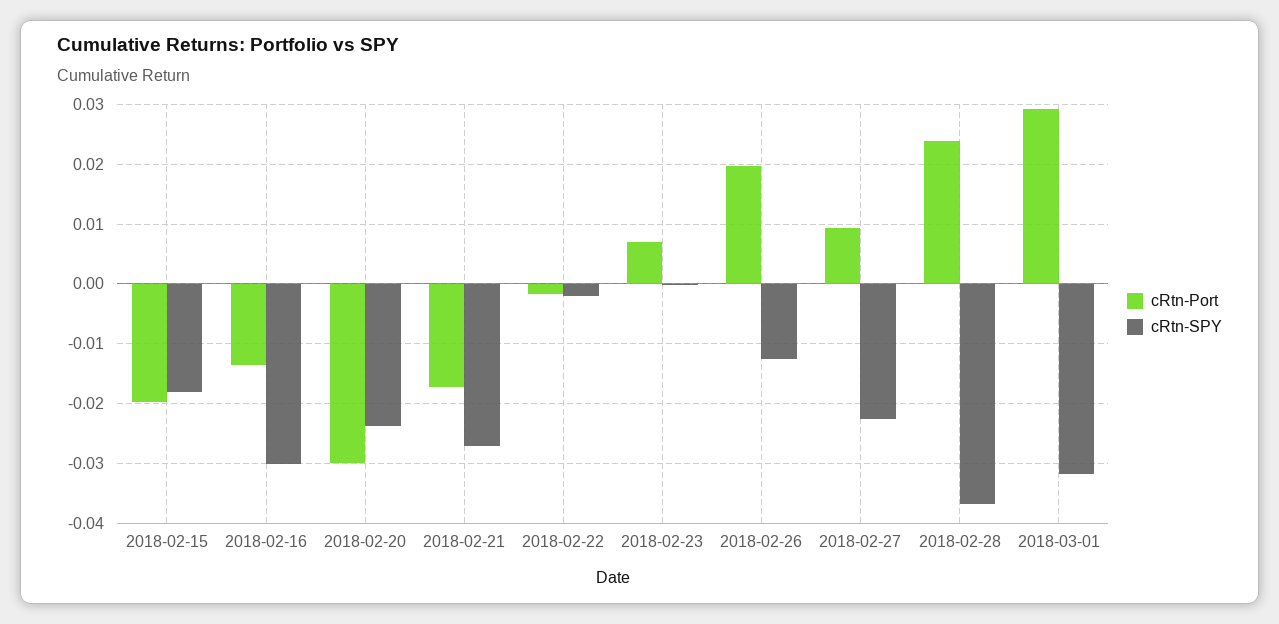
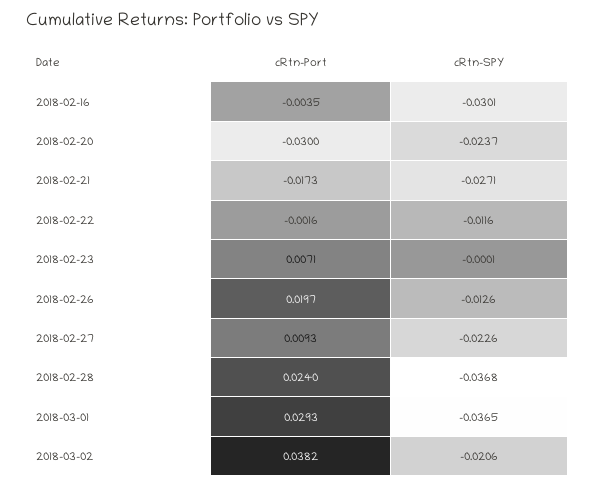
cRtn-Port, 2018-02-15: -0.02 -> none
cRtn-SPY, 2018-02-15: -0.018 -> none
cRtn-Port, 2018-02-16: -0.014 -> -0.0035
cRtn-SPY, 2018-02-22: -0.002 -> -0.0116
cRtn-SPY, 2018-03-01: -0.032 -> -0.0365
cRtn-Port, 2018-03-02: none -> 0.0382
cRtn-SPY, 2018-03-02: none -> -0.0206

